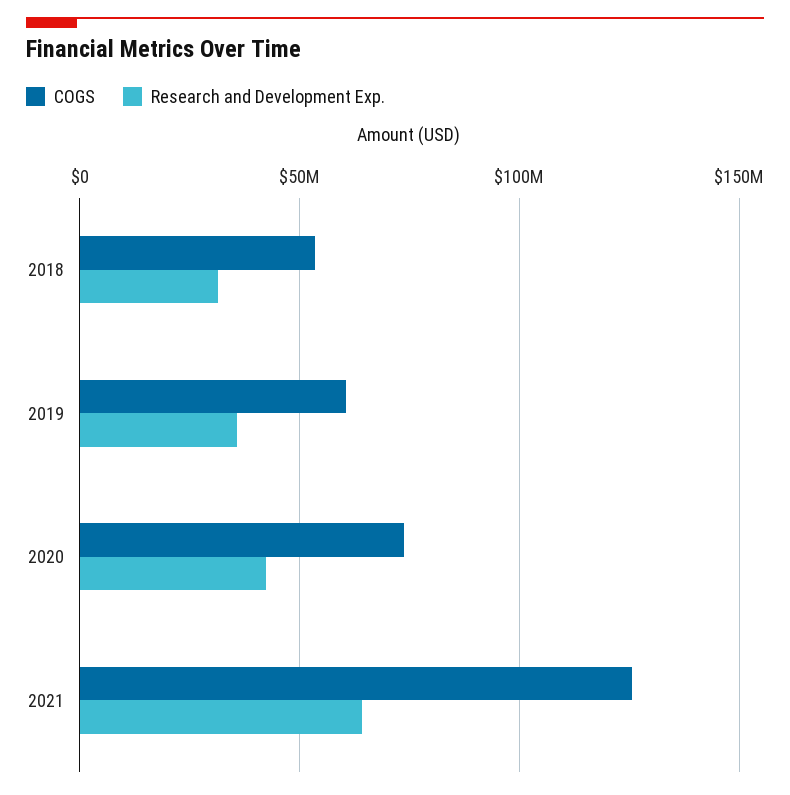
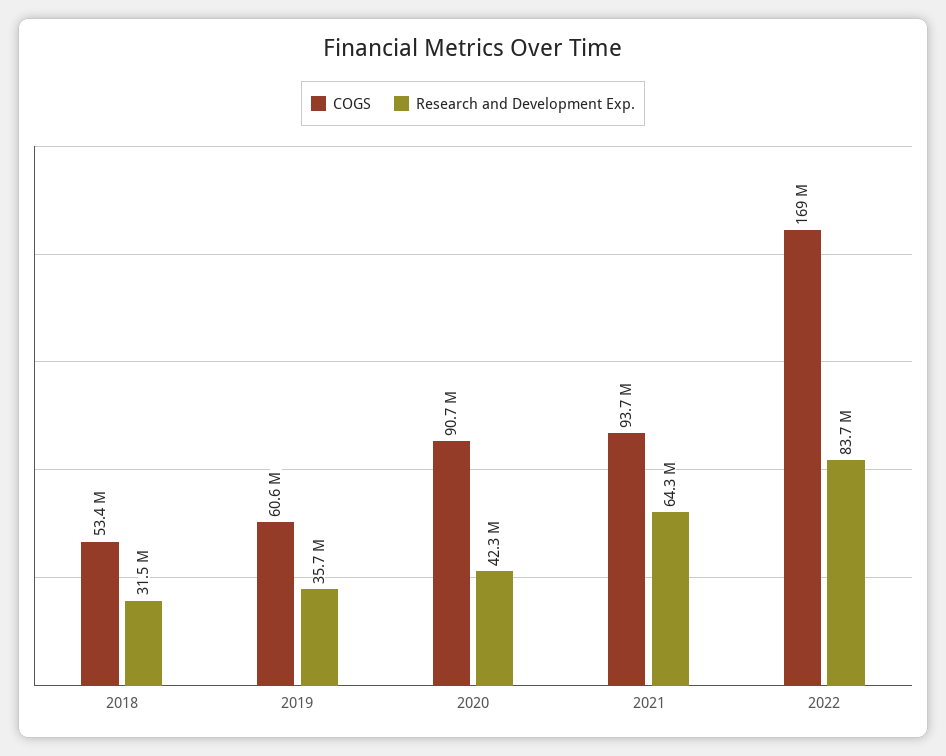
COGS, 2020: 75000000 -> 90700000
COGS, 2021: 125000000 -> 93700000
COGS, 2022: none -> 169000000
Research and Development Exp., 2022: none -> 83700000

